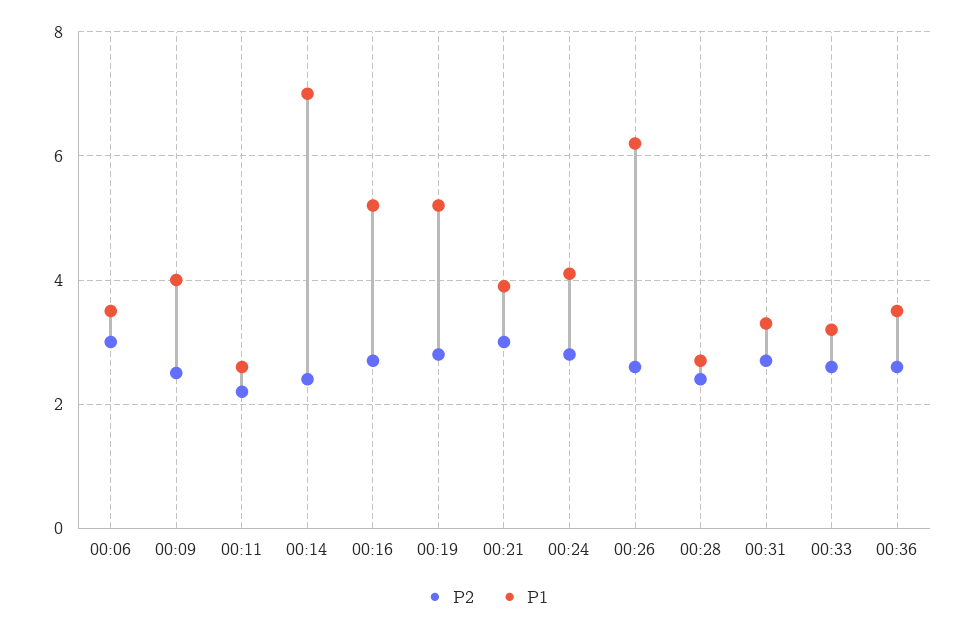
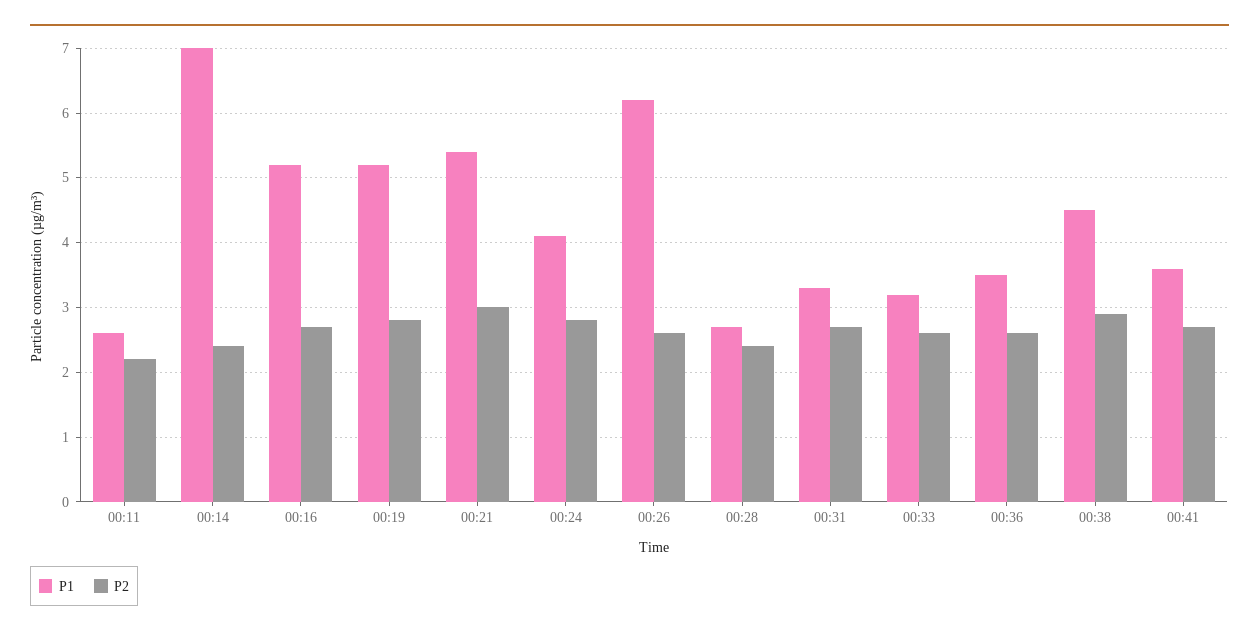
P2, 00:06: 3 -> none
P1, 00:06: 3.5 -> none
P2, 00:09: 2.5 -> none
P1, 00:09: 4 -> none
P1, 00:21: 4 -> 5.4
P1, 00:38: none -> 4.5
P2, 00:38: none -> 2.9
P1, 00:41: none -> 3.6
P2, 00:41: none -> 2.7

